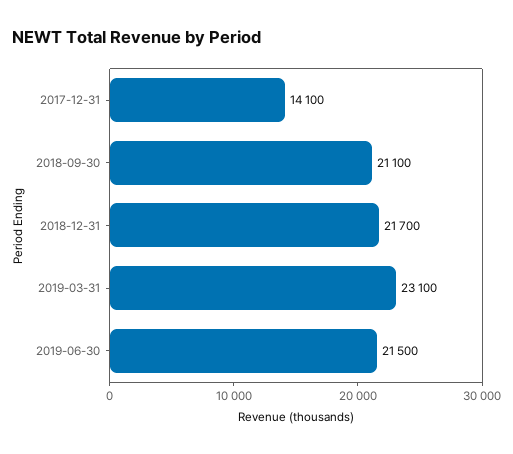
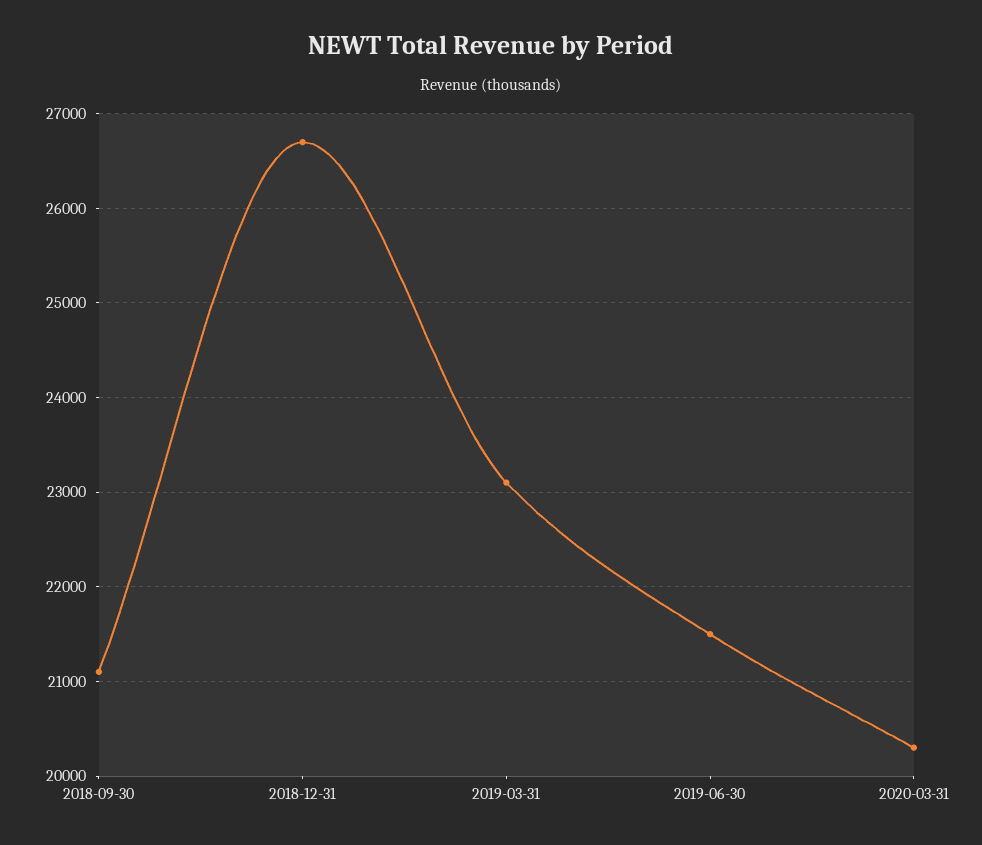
2017-12-31: 14100 -> none
2018-12-31: 21700 -> 26700
2020-03-31: none -> 20300

